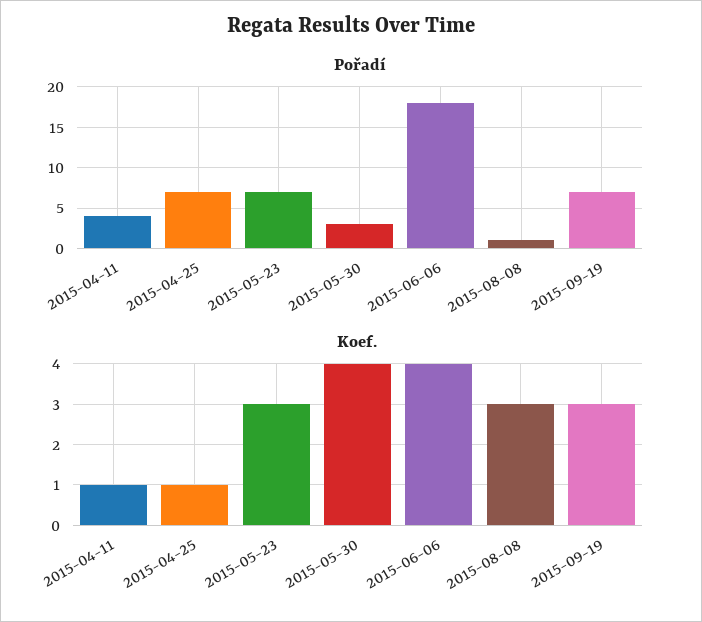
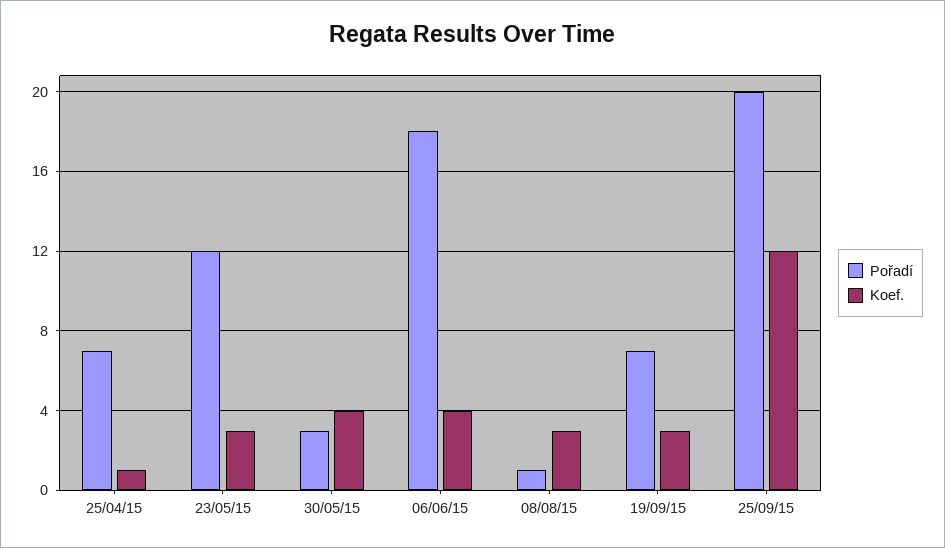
Pořadí, 2015-04-11: 4 -> none
Pořadí, 2015-05-23: 7 -> 12
Koef., 2015-04-11: 1 -> none
Pořadí, 25/09/15: none -> 20
Koef., 25/09/15: none -> 12

